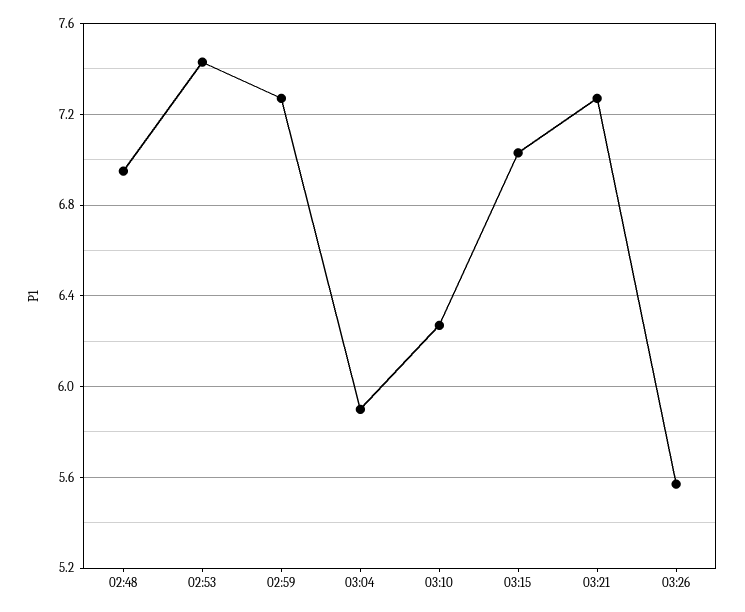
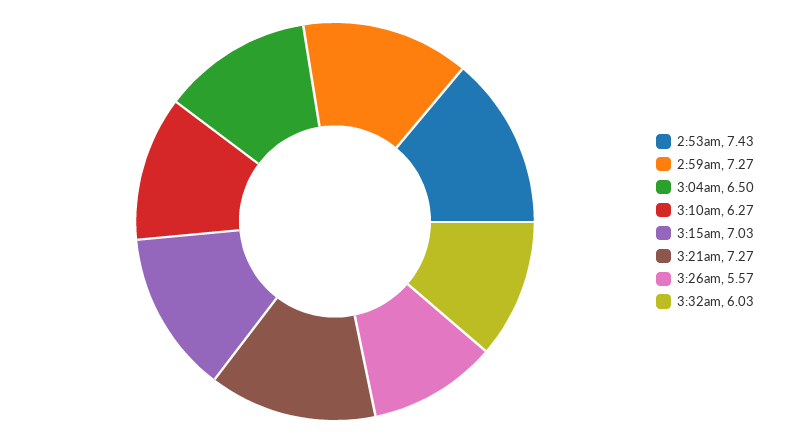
02:48: 6.95 -> none
03:04: 5.9 -> 6.5
3:32am: none -> 6.03

